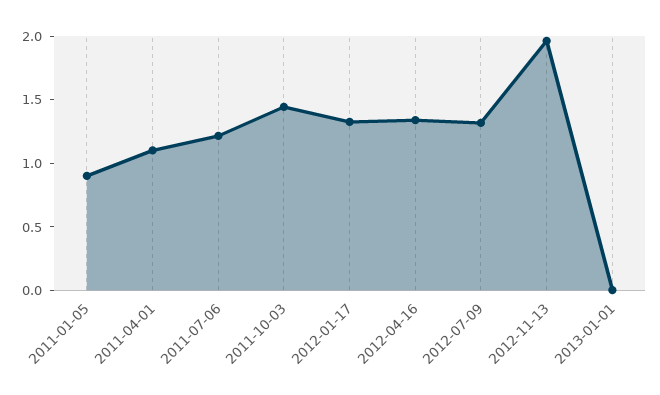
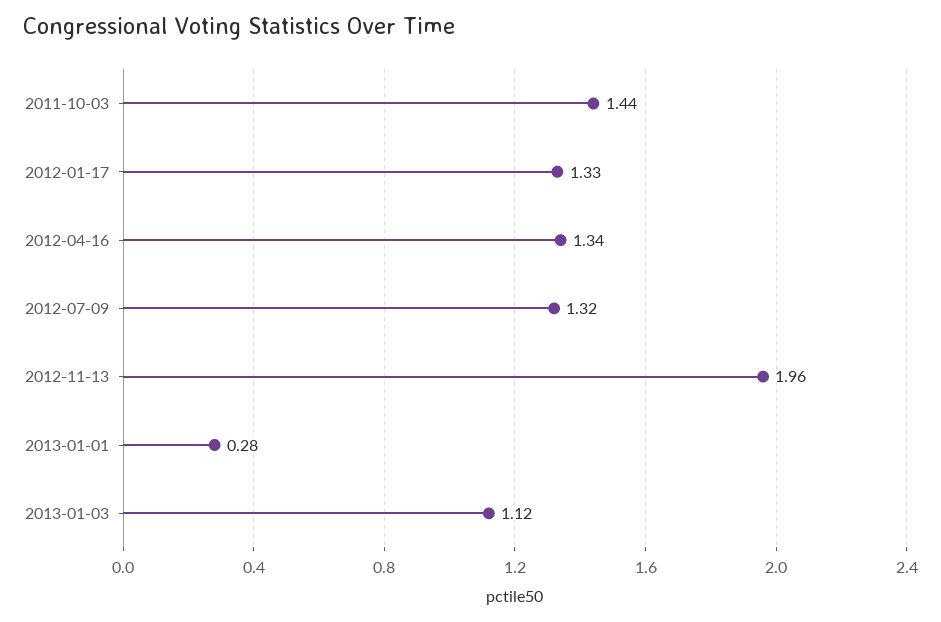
2011-01-05: 0.9 -> none
2011-04-01: 1.1 -> none
2011-07-06: 1.2 -> none
2013-01-01: 0 -> 0.28
2013-01-03: none -> 1.12

